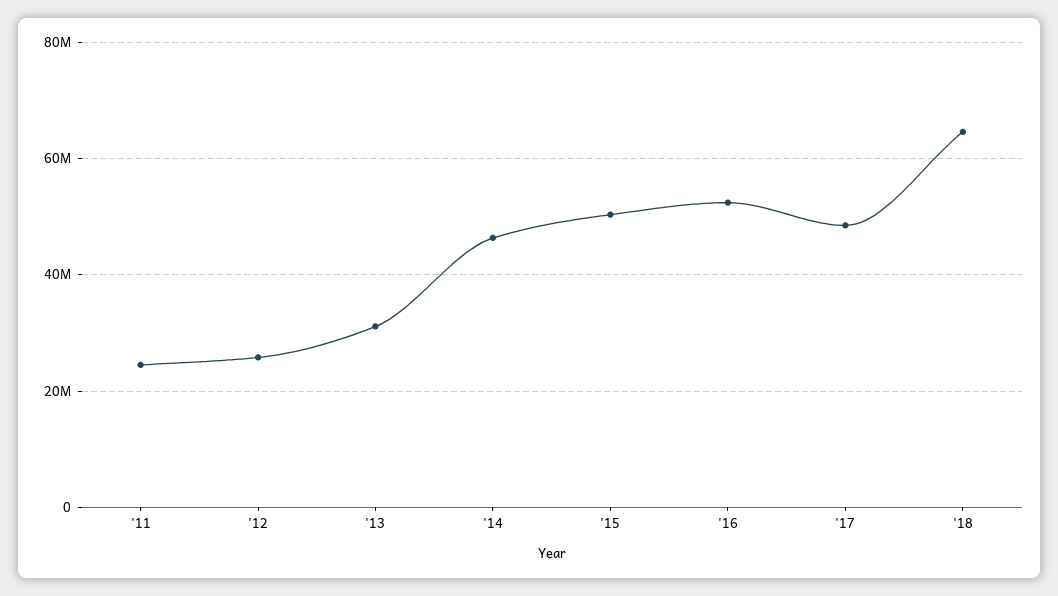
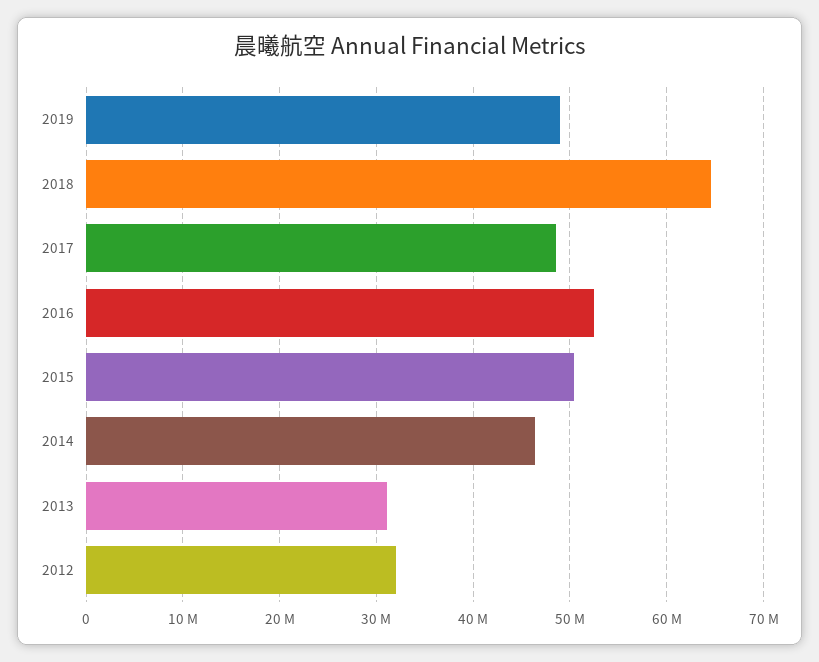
'11: 24000000 -> none
'12: 26000000 -> 32000000
2019: none -> 49000000

